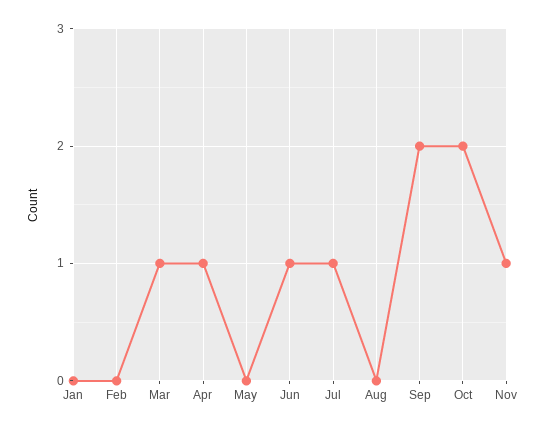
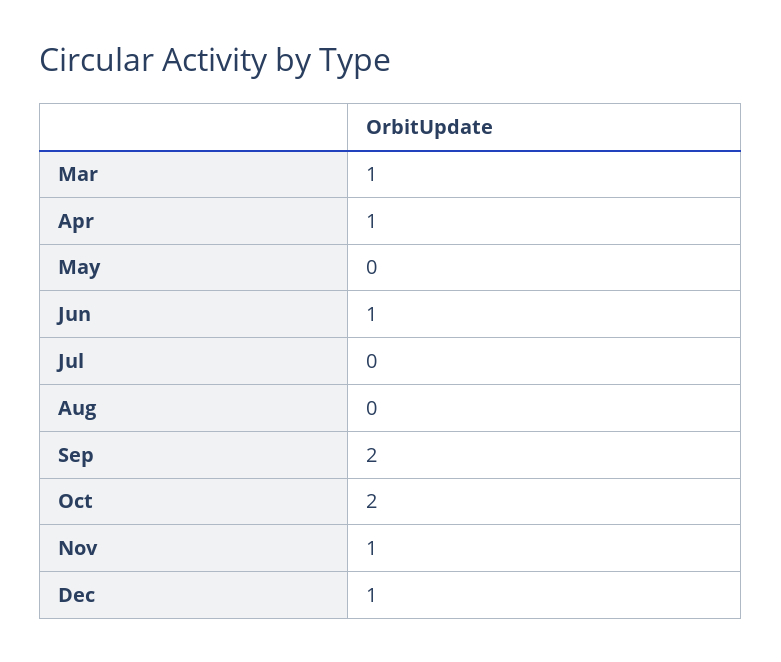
Jan: 0 -> none
Feb: 0 -> none
Jul: 1 -> 0
Dec: none -> 1

